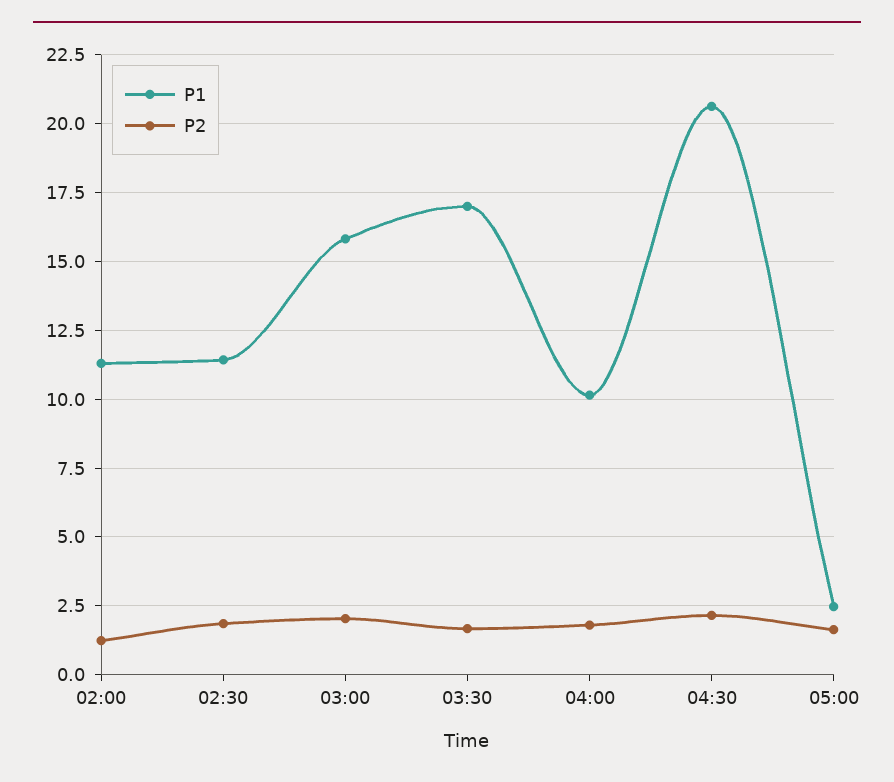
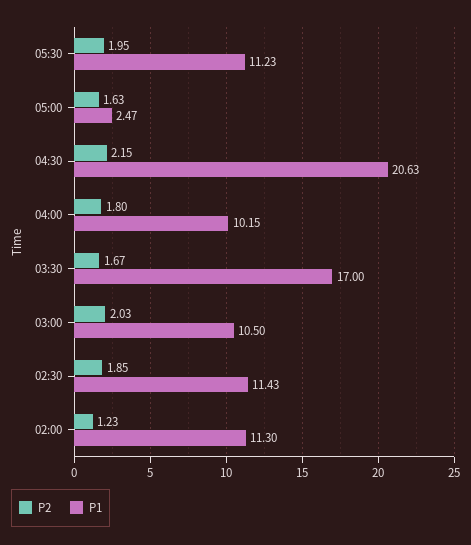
P1, 03:00: 15.75 -> 10.5
P2, 05:30: none -> 1.95
P1, 05:30: none -> 11.23

